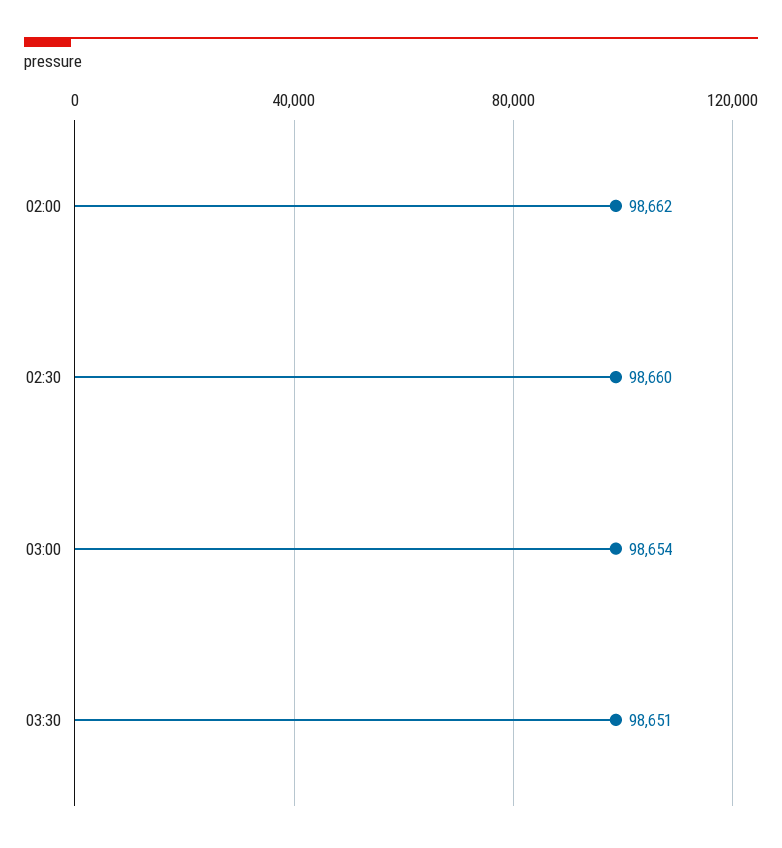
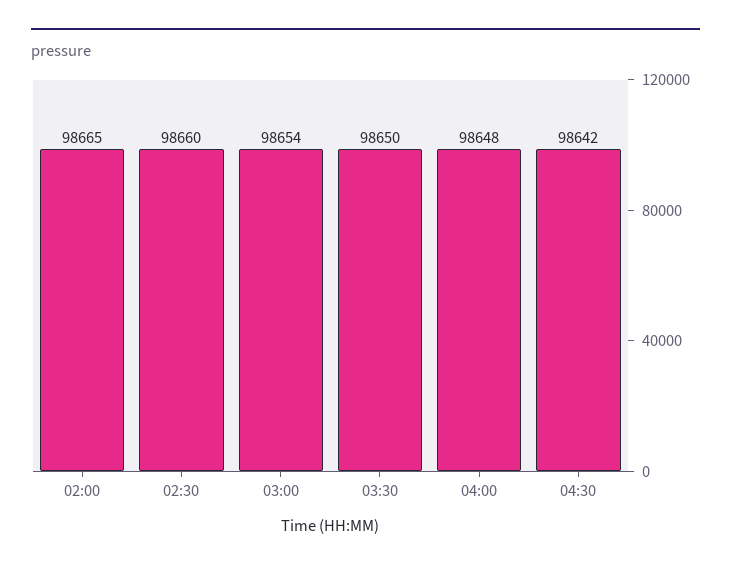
02:00: 98662 -> 98665
03:30: 98651 -> 98650
04:00: none -> 98648
04:30: none -> 98642

